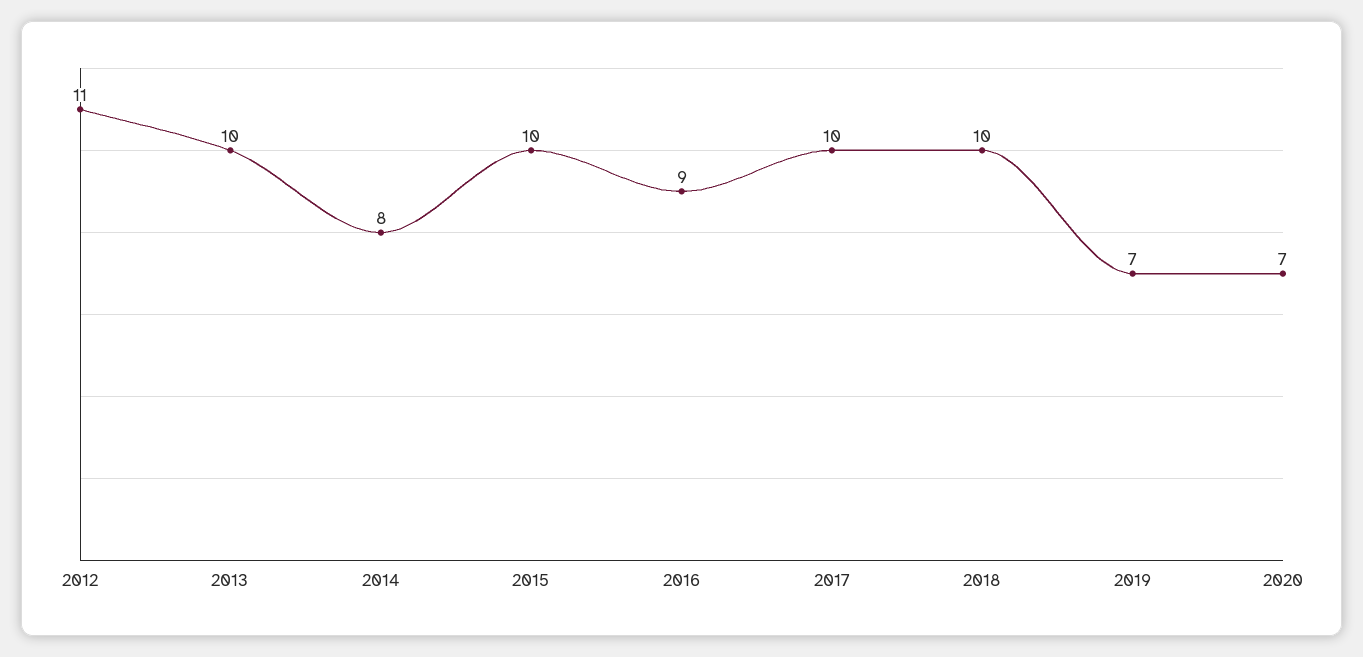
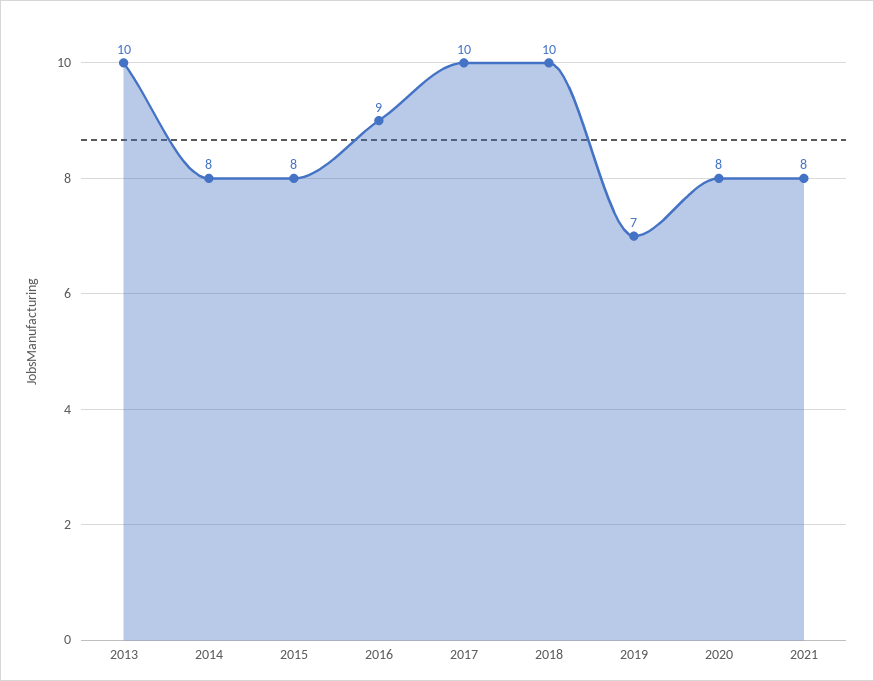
2012: 11 -> none
2015: 10 -> 8
2020: 7 -> 8
2021: none -> 8

